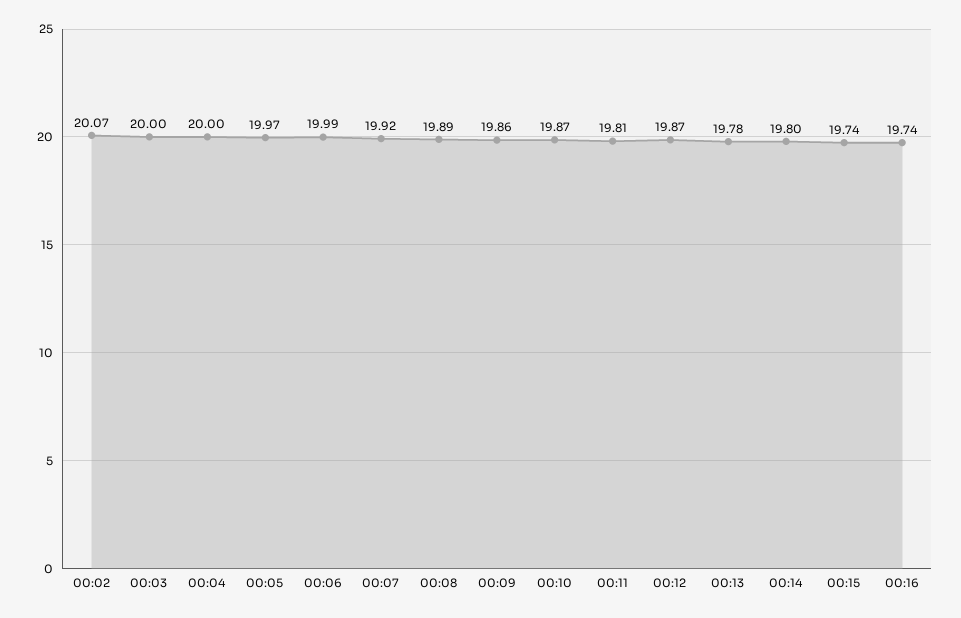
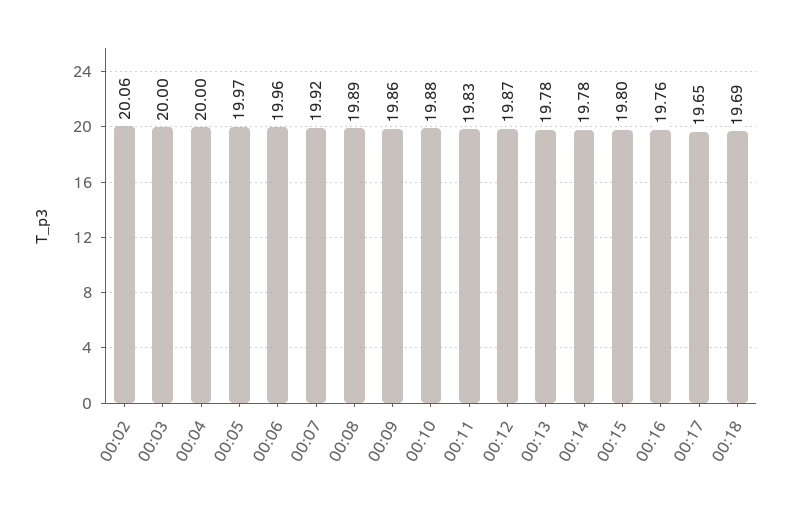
00:02: 20.07 -> 20.06
00:06: 19.99 -> 19.96
00:10: 19.87 -> 19.88
00:11: 19.81 -> 19.83
00:14: 19.8 -> 19.78
00:15: 19.74 -> 19.8
00:16: 19.74 -> 19.76
00:17: none -> 19.65
00:18: none -> 19.69

